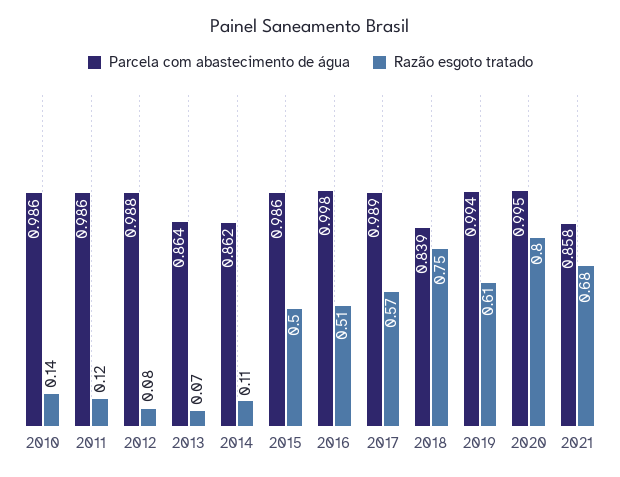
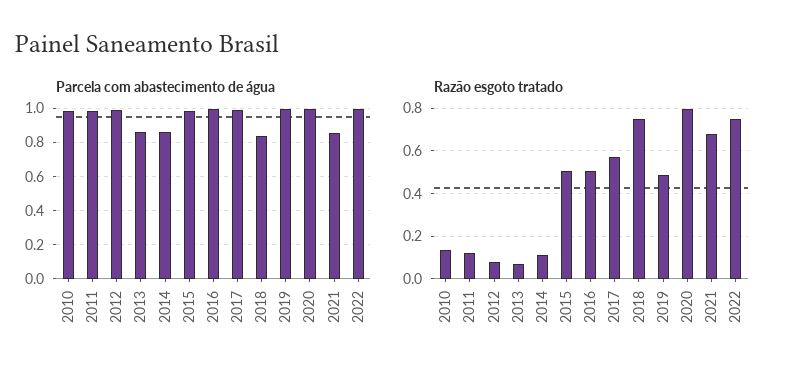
Razão esgoto tratado, 2019: 0.61 -> 0.5
Parcela com abastecimento de água, 2022: none -> 1
Razão esgoto tratado, 2022: none -> 0.75

